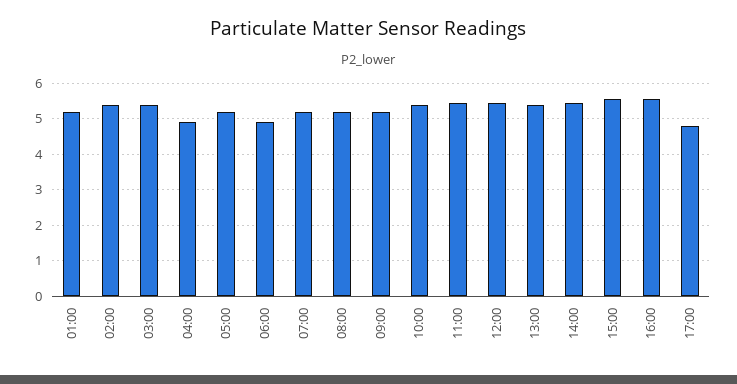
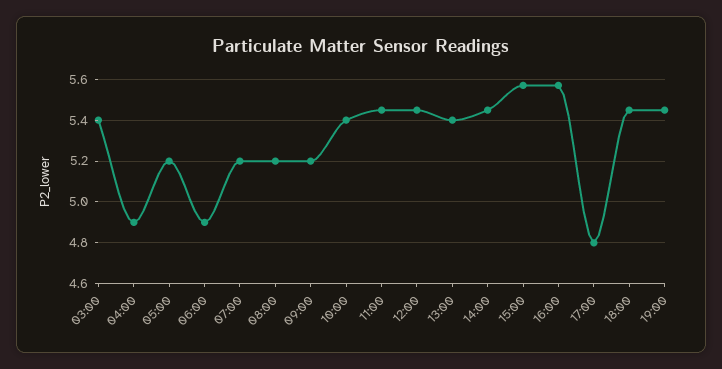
01:00: 5.2 -> none
02:00: 5.4 -> none
18:00: none -> 5.45
19:00: none -> 5.45

